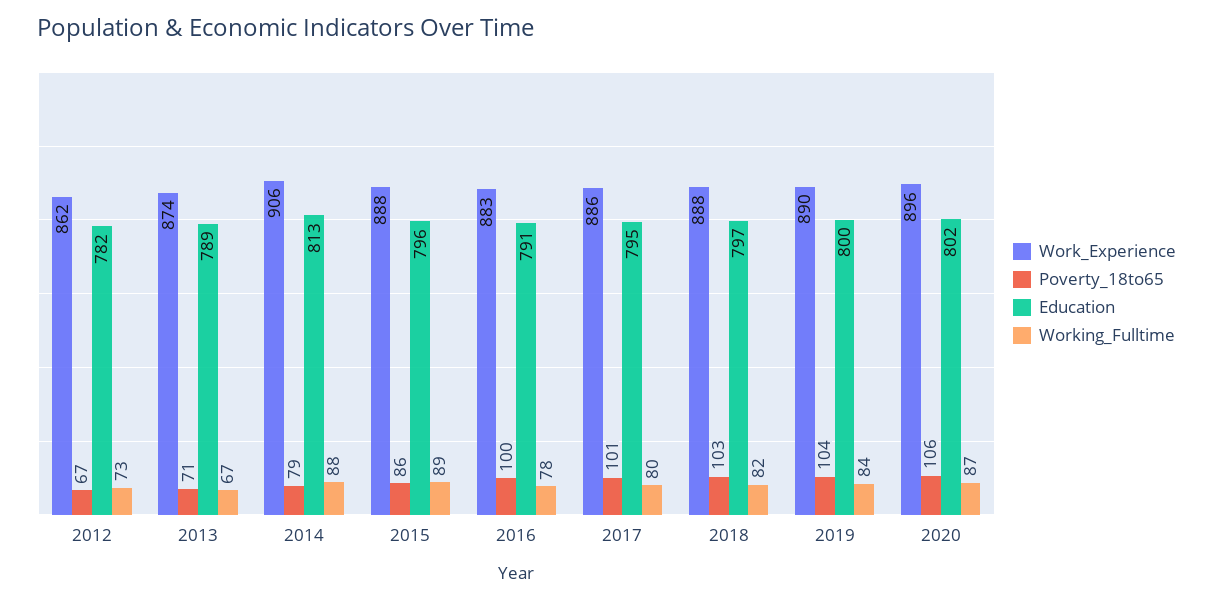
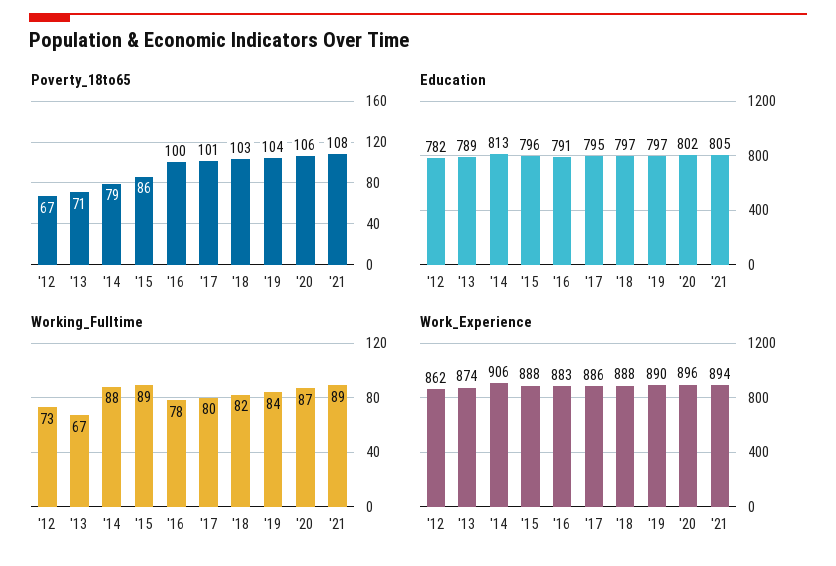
Education, 2019: 800 -> 797
Poverty_18to65, '21: none -> 108
Education, '21: none -> 805
Working_Fulltime, '21: none -> 89
Work_Experience, '21: none -> 894

